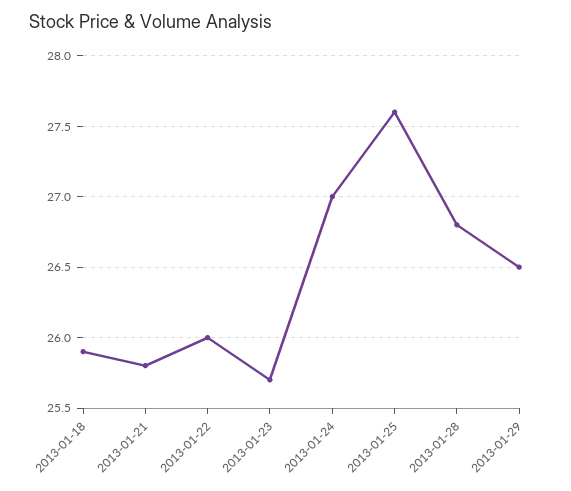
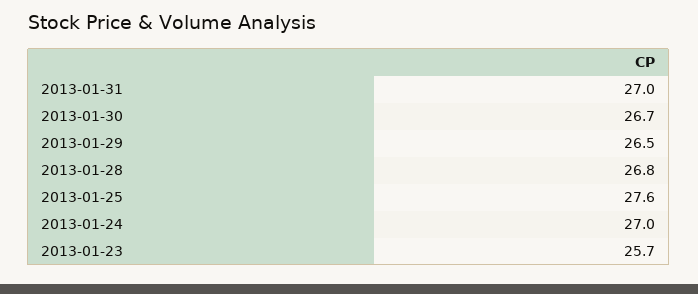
2013-01-18: 25.9 -> none
2013-01-21: 25.8 -> none
2013-01-22: 26 -> none
2013-01-31: none -> 27
2013-01-30: none -> 26.7

